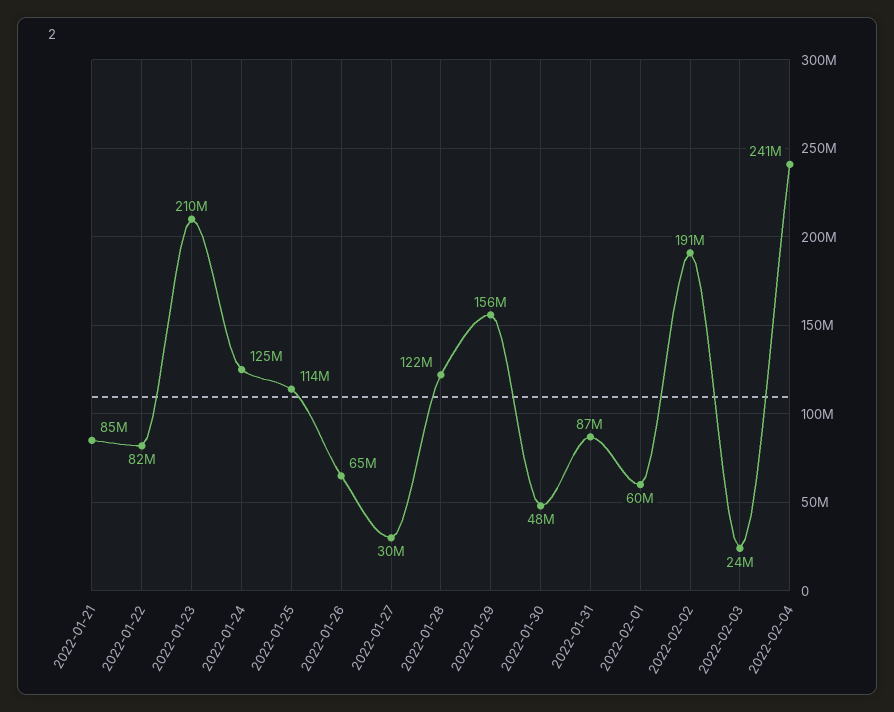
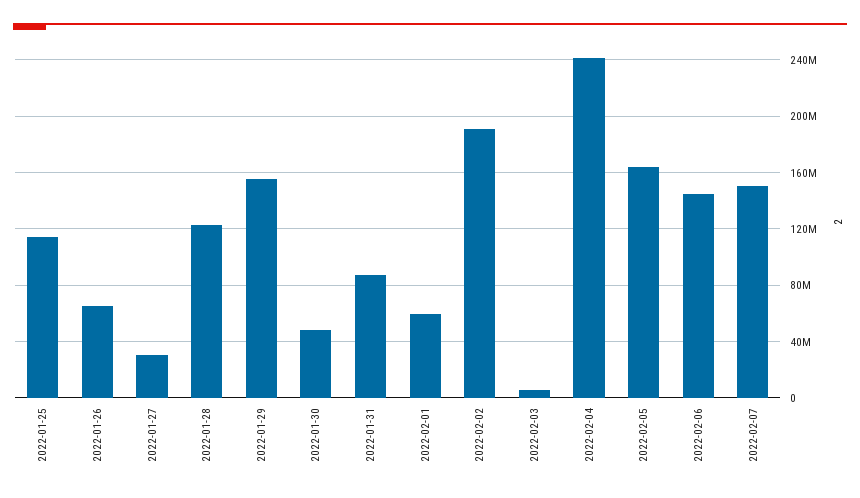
2022-01-21: 85000000 -> none
2022-01-22: 82000000 -> none
2022-01-23: 210000000 -> none
2022-01-24: 125000000 -> none
2022-02-03: 24000000 -> 5000000
2022-02-05: none -> 165000000
2022-02-06: none -> 145000000
2022-02-07: none -> 150000000

